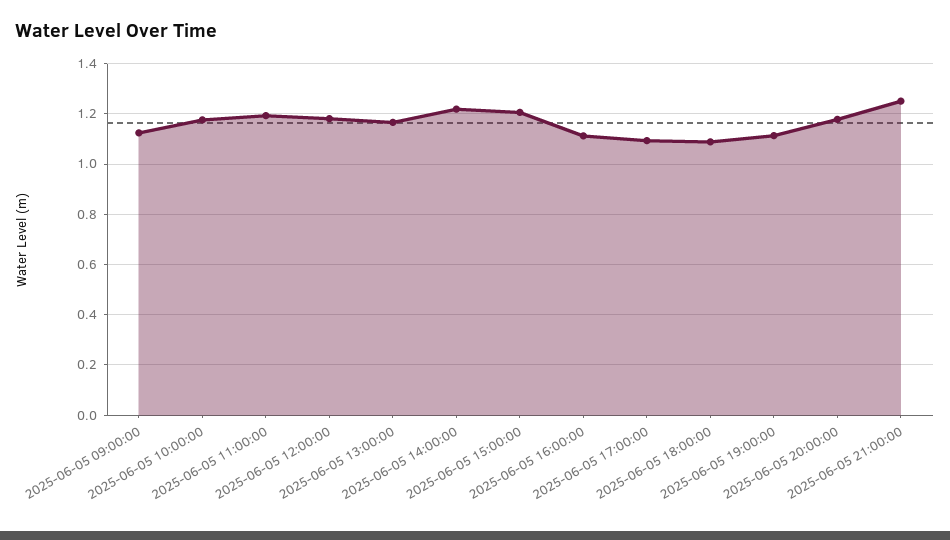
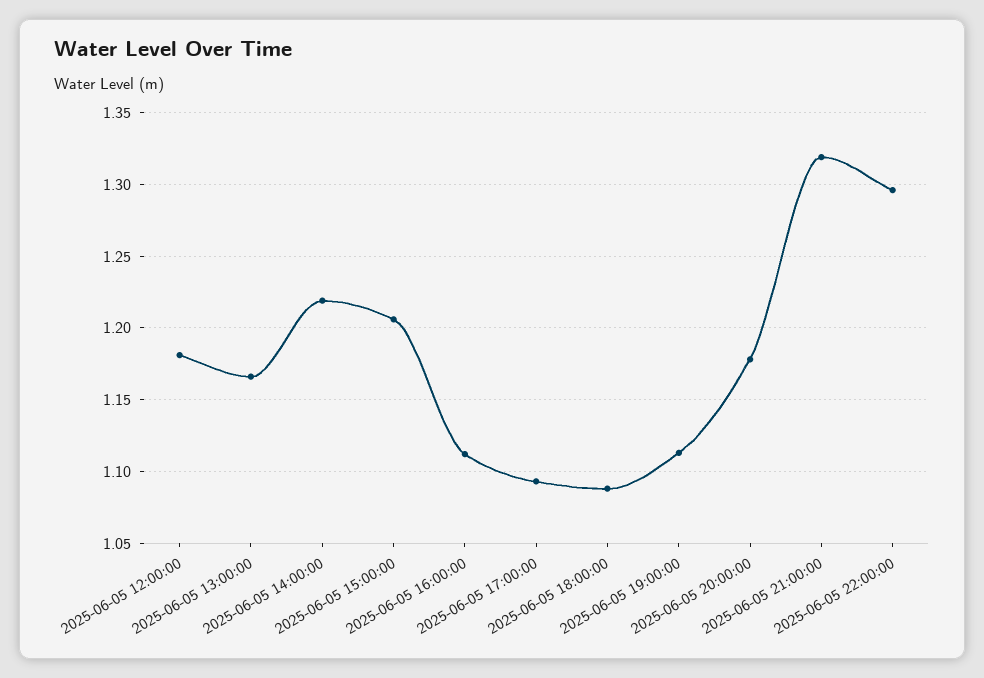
2025-06-05 09:00:00: 1.125 -> none
2025-06-05 10:00:00: 1.175 -> none
2025-06-05 11:00:00: 1.2 -> none
2025-06-05 21:00:00: 1.25 -> 1.32
2025-06-05 22:00:00: none -> 1.295

